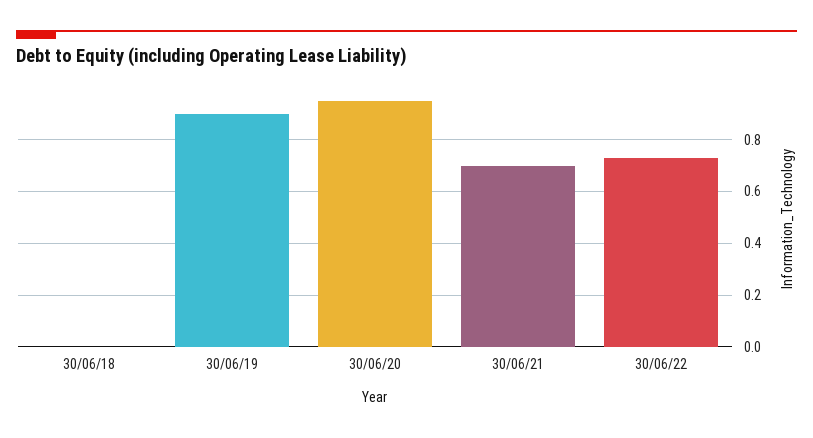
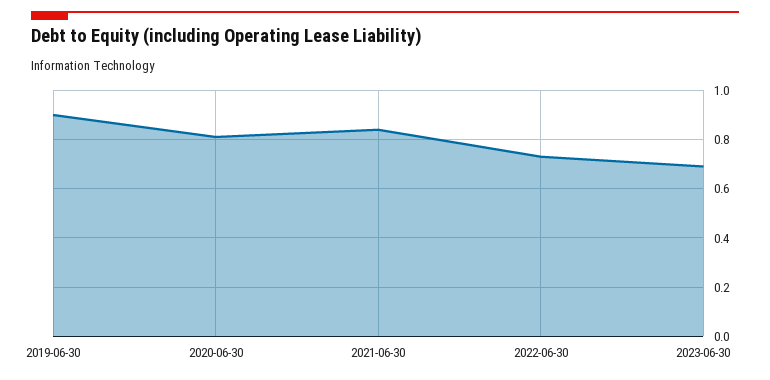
30/06/18: 0 -> none
30/06/20: 0.95 -> 0.8
30/06/21: 0.7 -> 0.85
2023-06-30: none -> 0.7

